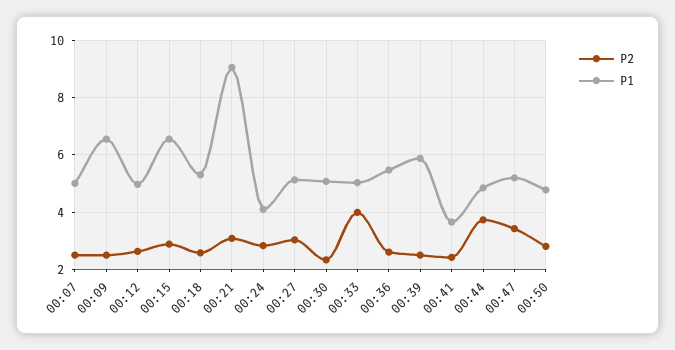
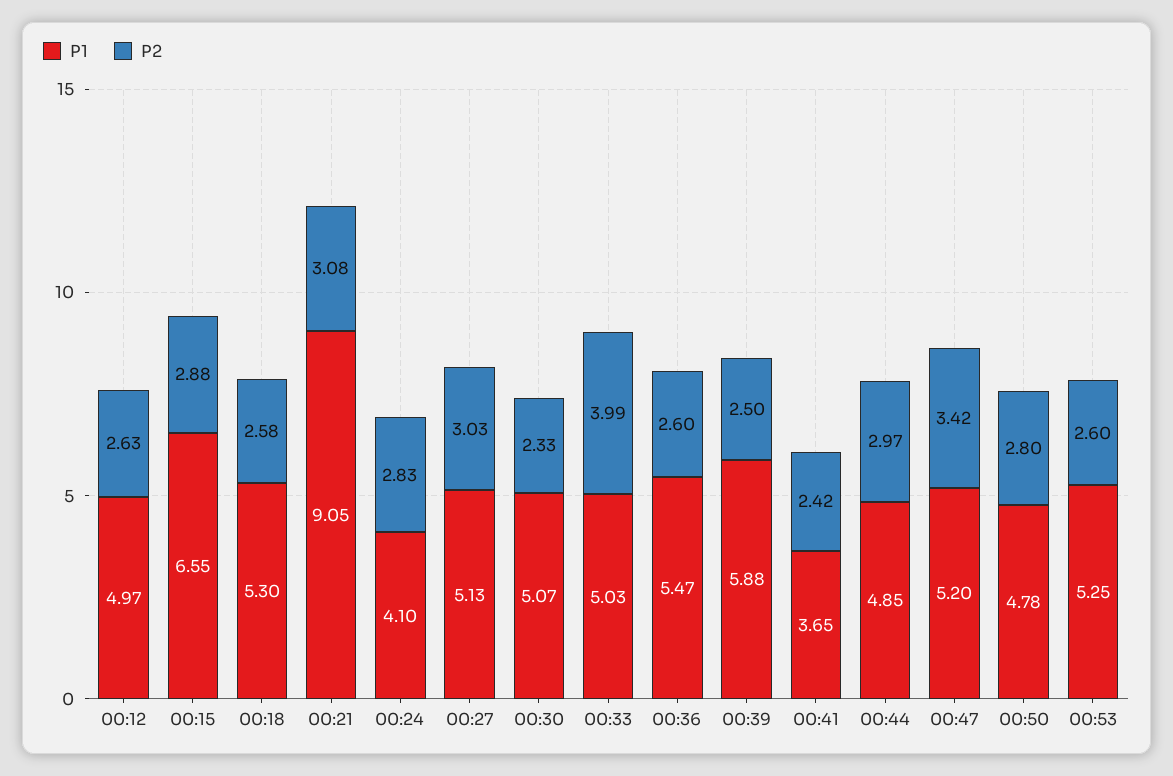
P2, 00:07: 2.5 -> none
P1, 00:07: 5 -> none
P2, 00:09: 2.5 -> none
P1, 00:09: 6.5 -> none
P2, 00:44: 3.75 -> 2.97
P1, 00:53: none -> 5.25
P2, 00:53: none -> 2.6

